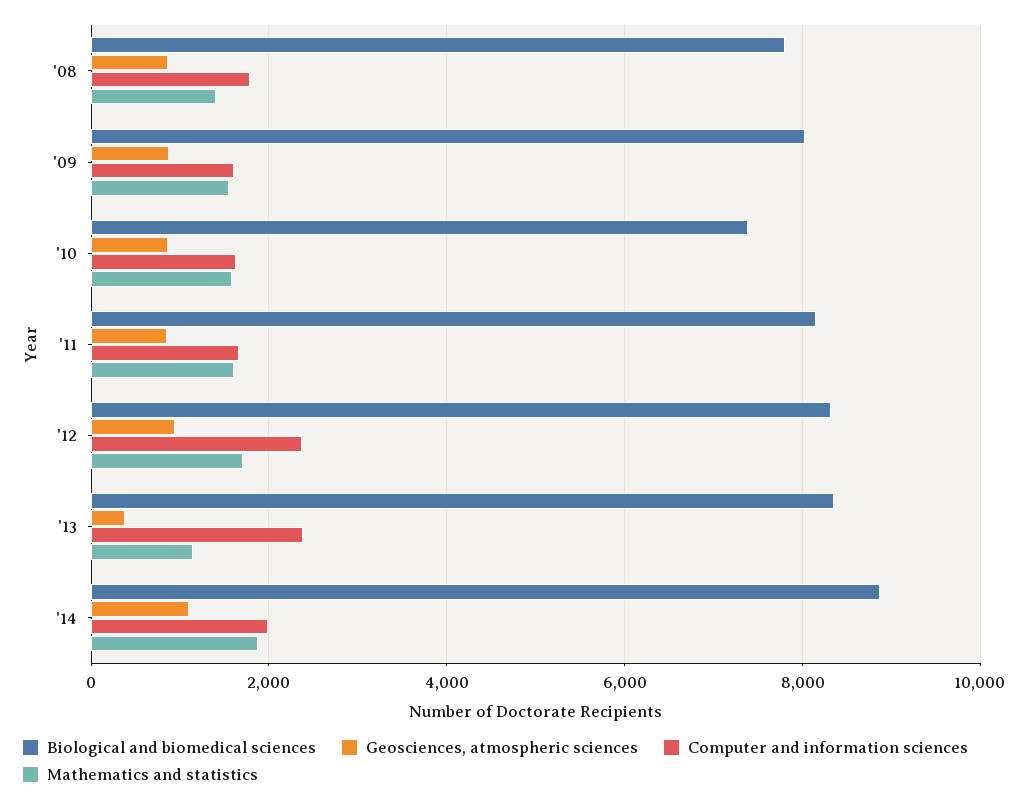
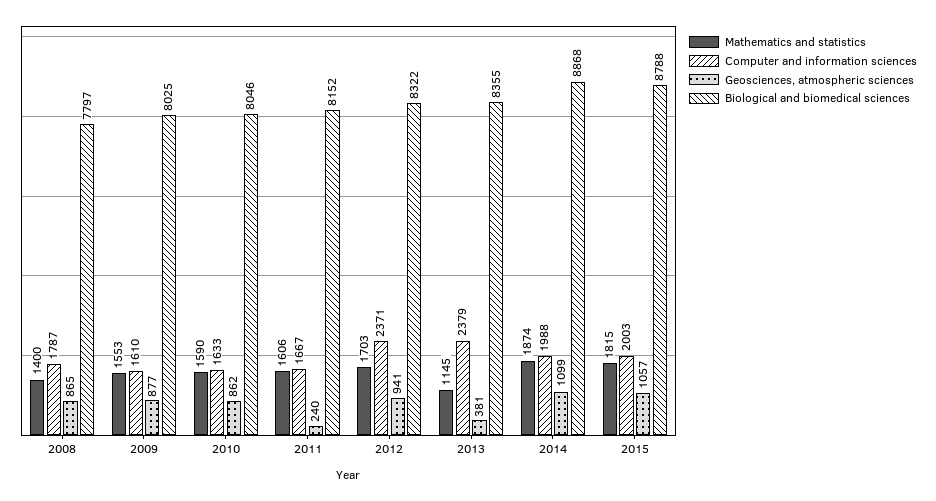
Biological and biomedical sciences, '10: 7400 -> 8046
Geosciences, atmospheric sciences, '11: 800 -> 240
Mathematics and statistics, 2015: none -> 1815
Computer and information sciences, 2015: none -> 2003
Geosciences, atmospheric sciences, 2015: none -> 1057
Biological and biomedical sciences, 2015: none -> 8788

